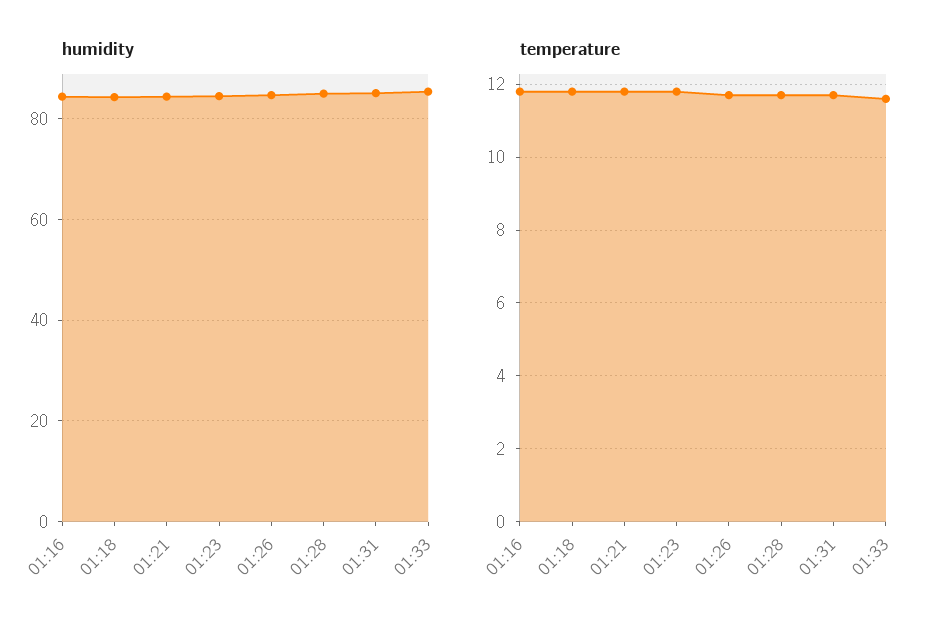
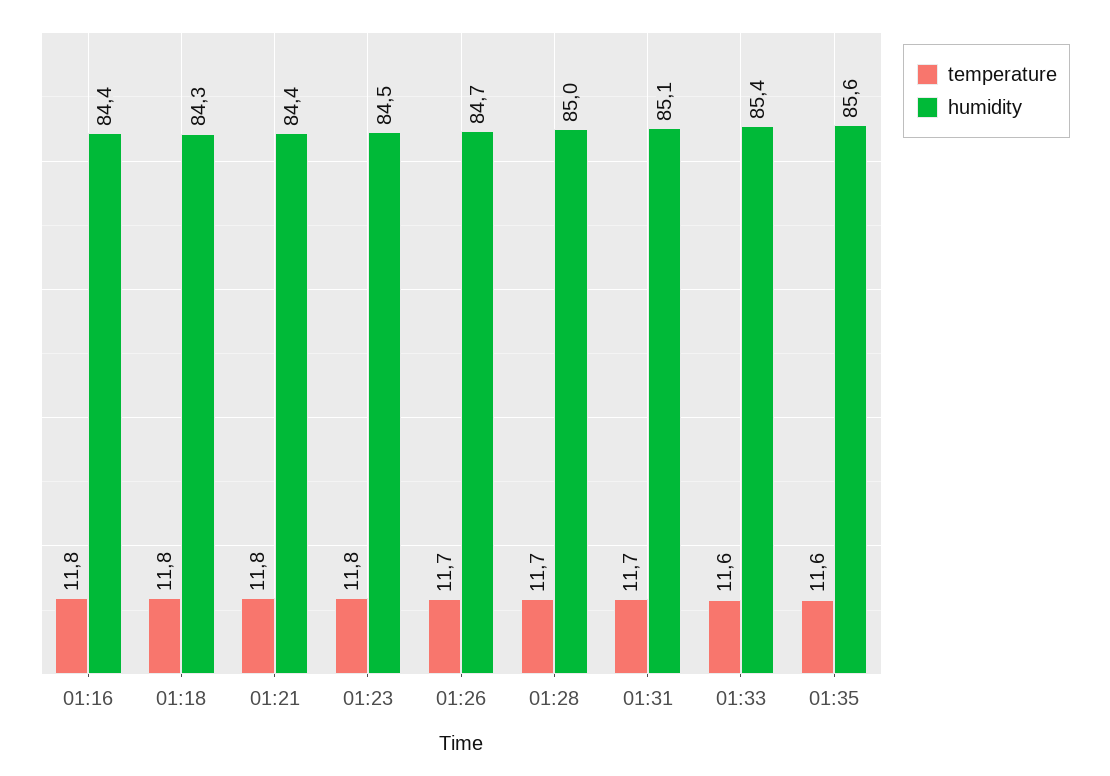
temperature, 01:35: none -> 11.6
humidity, 01:35: none -> 85.6

